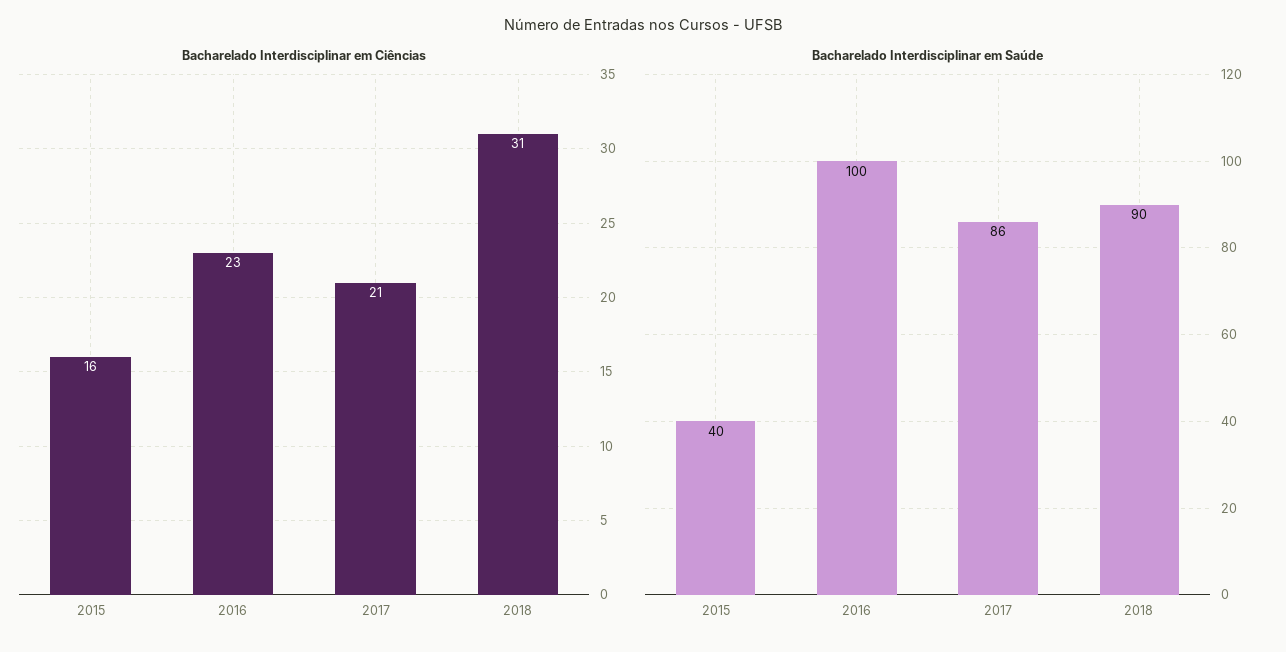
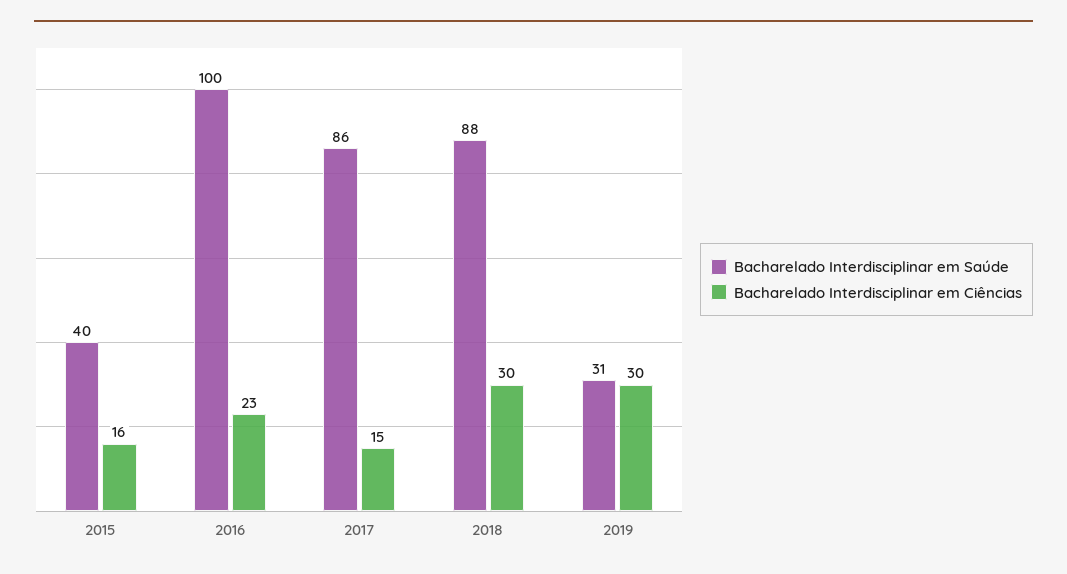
Bacharelado Interdisciplinar em Ciências, 2017: 21 -> 15
Bacharelado Interdisciplinar em Ciências, 2018: 31 -> 30
Bacharelado Interdisciplinar em Saúde, 2018: 90 -> 88
Bacharelado Interdisciplinar em Saúde, 2019: none -> 31
Bacharelado Interdisciplinar em Ciências, 2019: none -> 30

